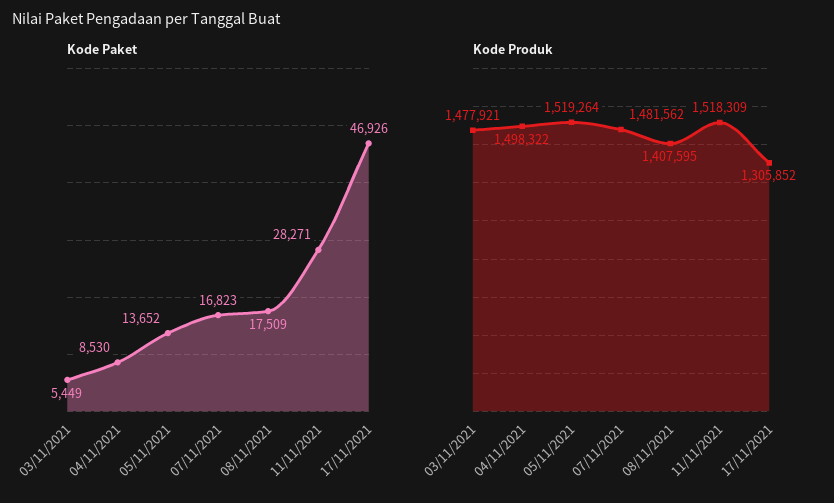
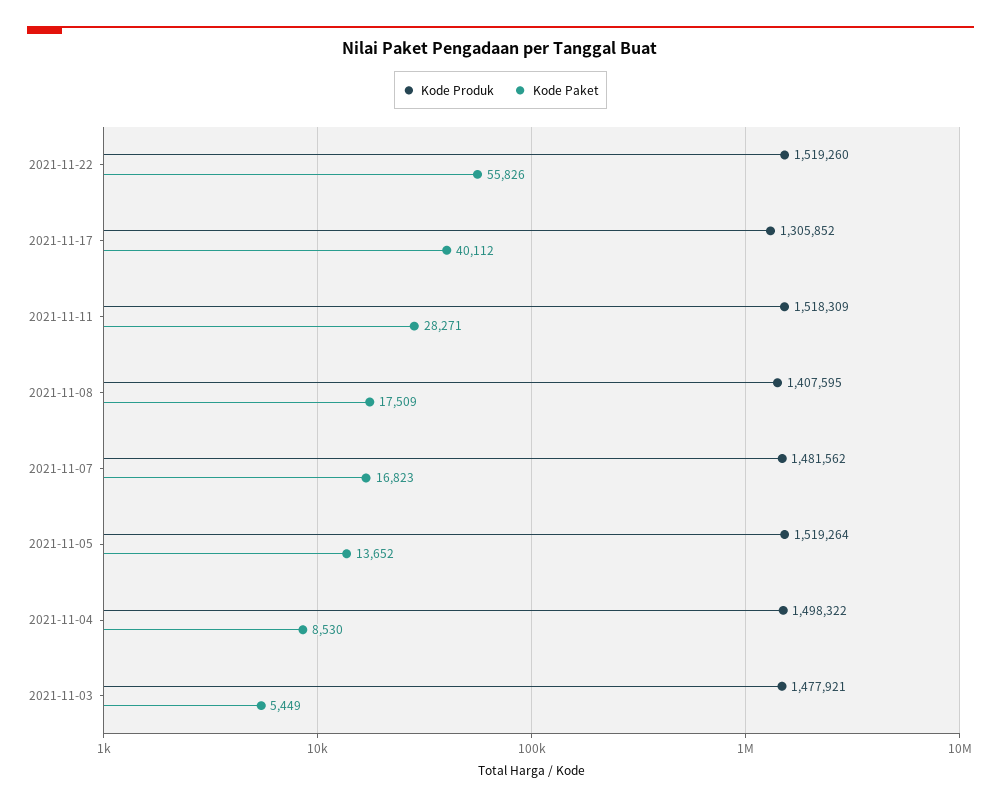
Kode Paket, 17/11/2021: 46926 -> 40112
Kode Produk, 2021-11-22: none -> 1519260
Kode Paket, 2021-11-22: none -> 55826

